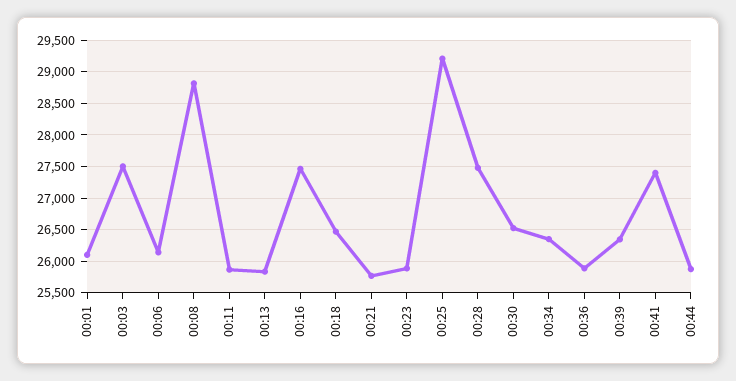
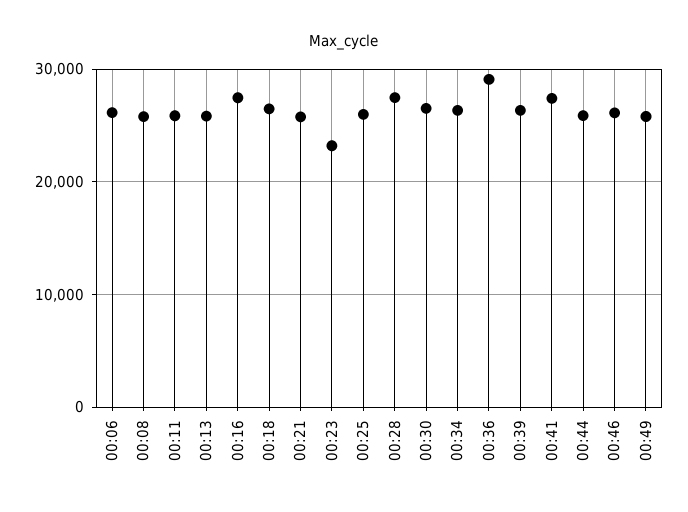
00:01: 26100 -> none
00:03: 27500 -> none
00:08: 28800 -> 26000
00:23: 25900 -> 23000
00:25: 29200 -> 26000
00:36: 25900 -> 29000
00:46: none -> 26000
00:49: none -> 26000

